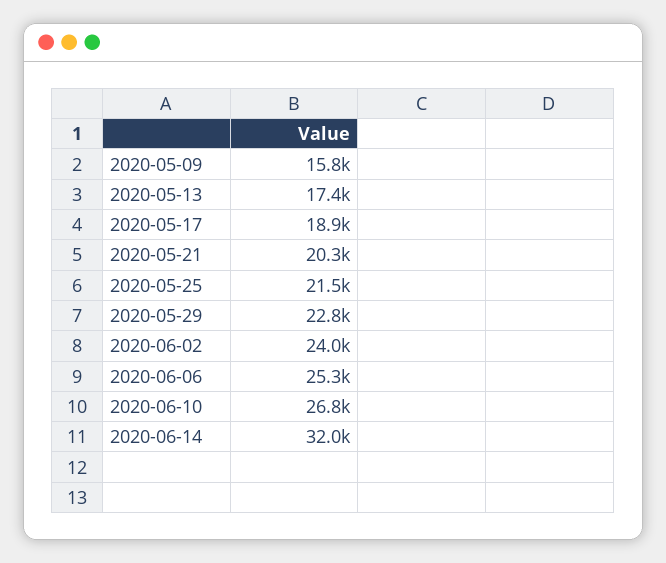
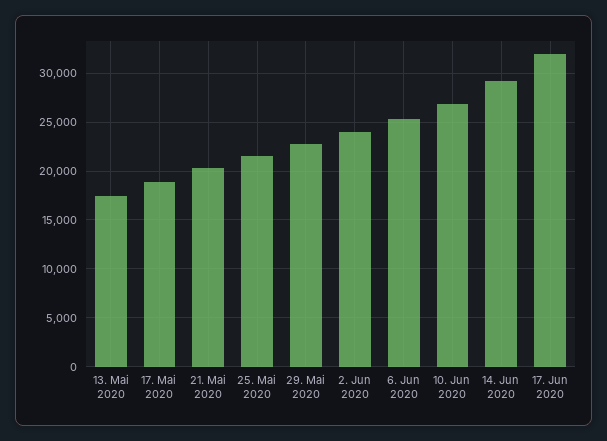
2020-05-09: 15800 -> none
2020-06-14: 32000 -> 29000
17. Jun 2020: none -> 32000

